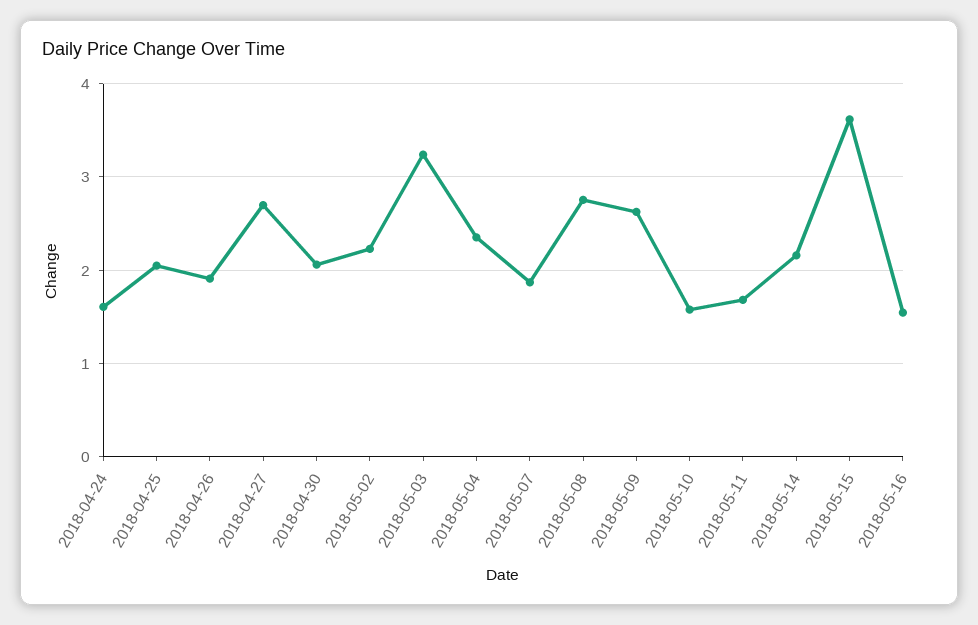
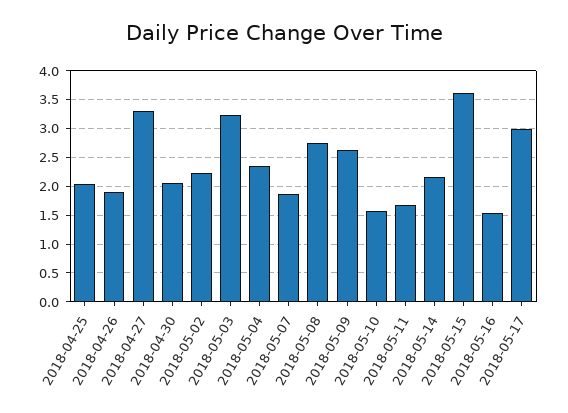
2018-04-24: 1.6 -> none
2018-04-27: 2.7 -> 3.25
2018-05-17: none -> 3

